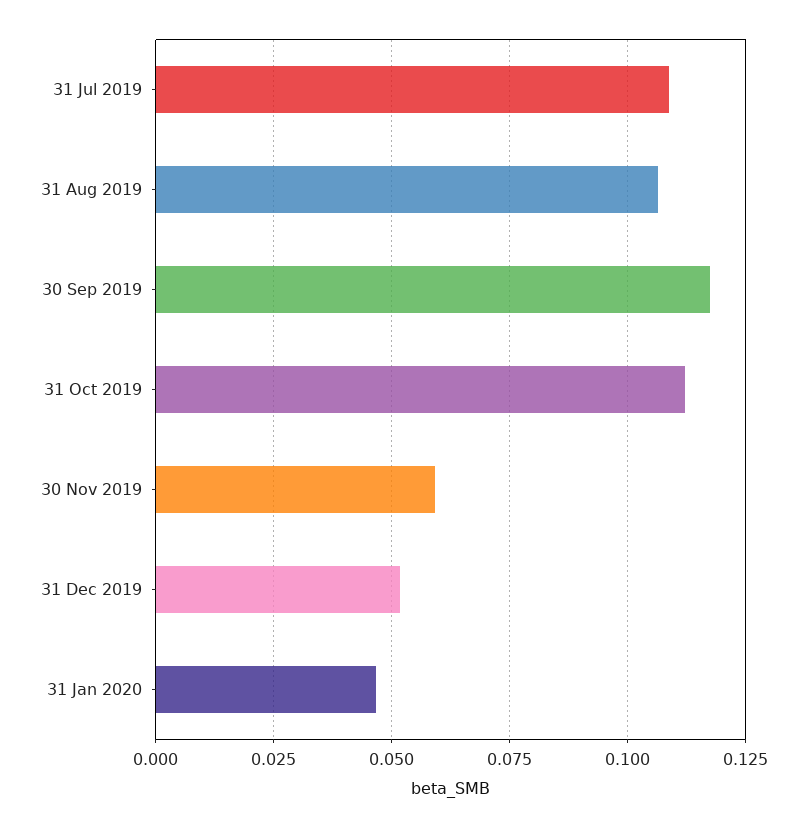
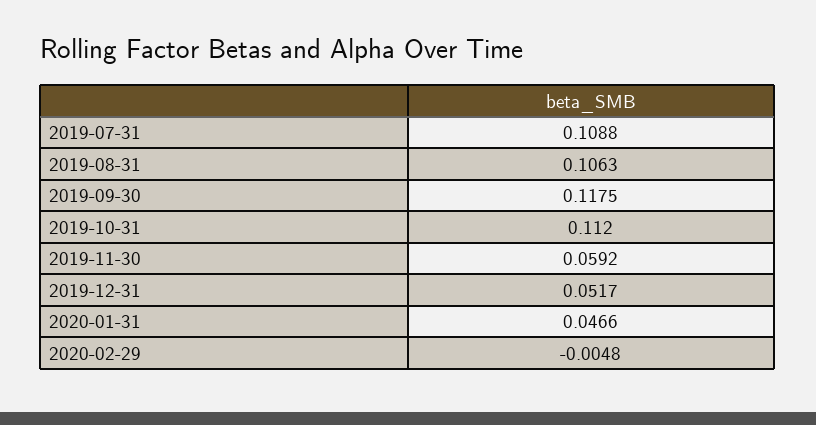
2020-02-29: none -> -0.0048

